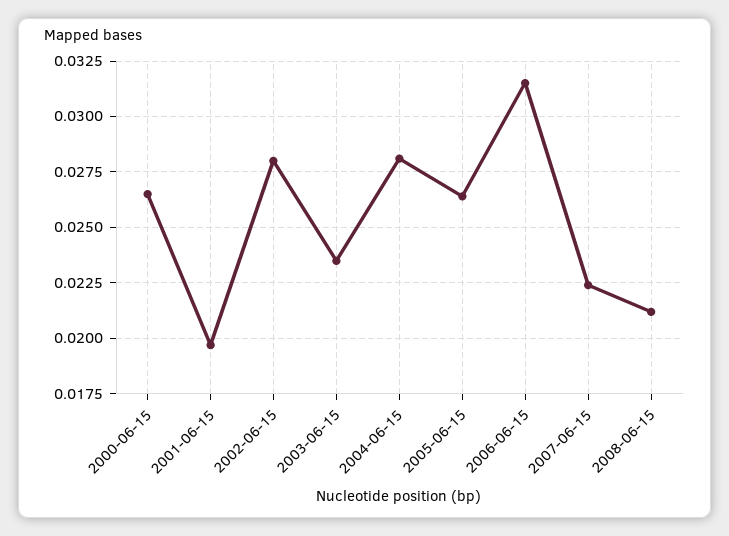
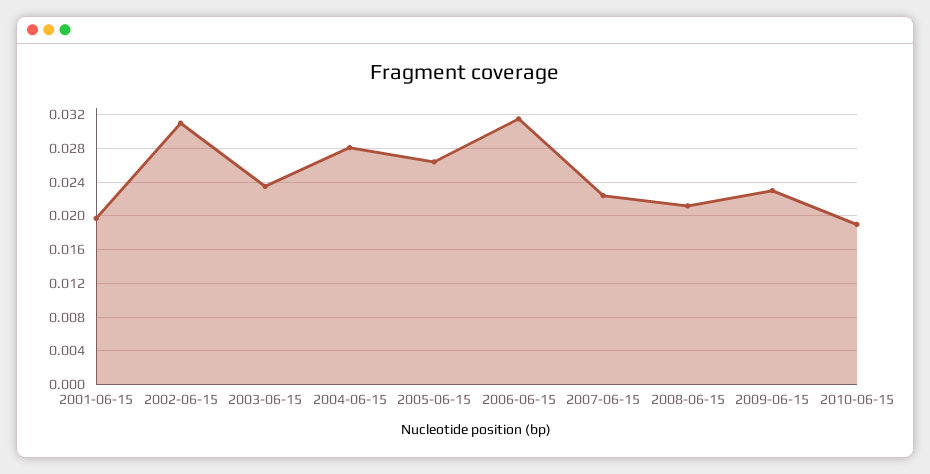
2000-06-15: 0.0265 -> none
2002-06-15: 0.028 -> 0.031
2009-06-15: none -> 0.023
2010-06-15: none -> 0.019

